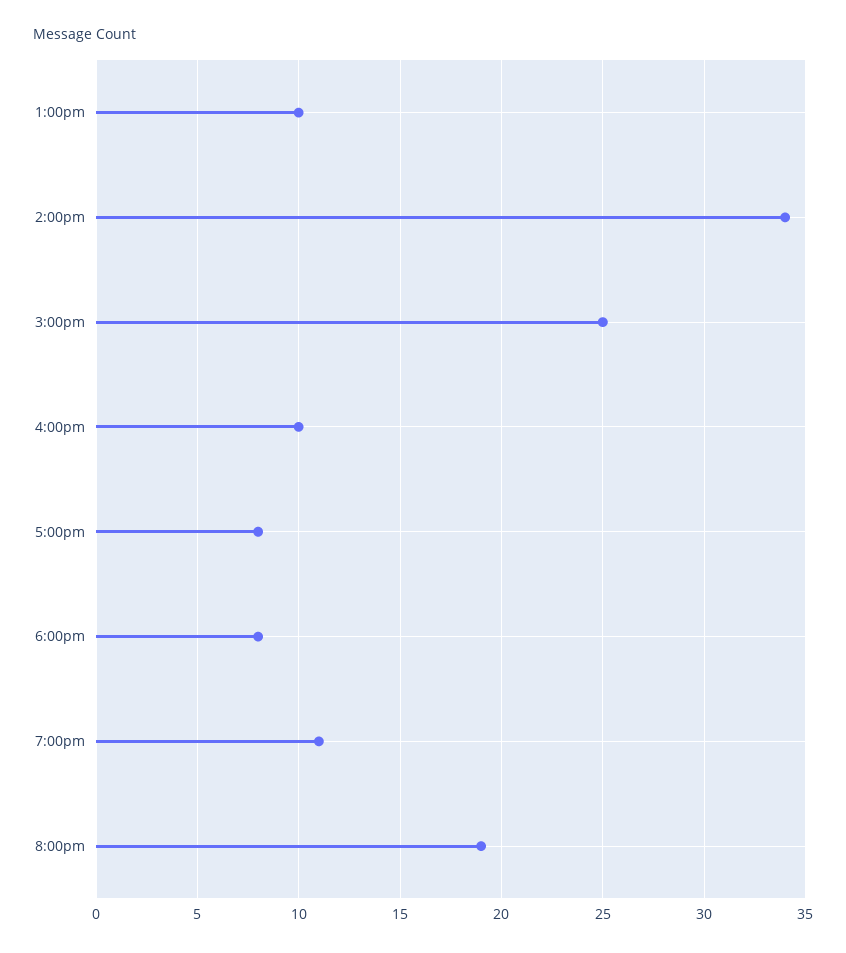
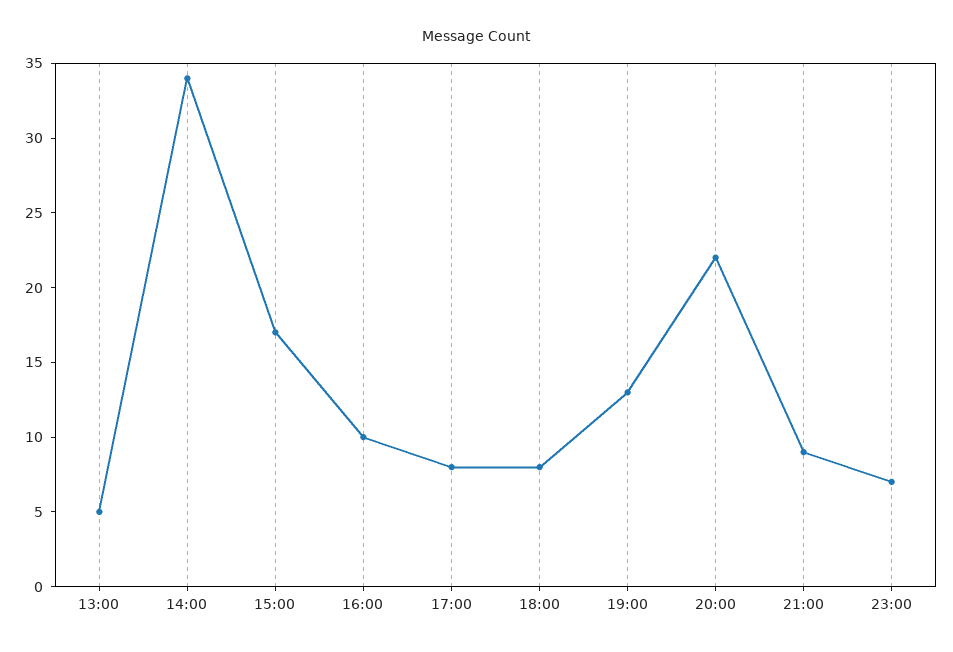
1:00pm: 10 -> 5
3:00pm: 25 -> 17
7:00pm: 11 -> 13
8:00pm: 19 -> 22
21:00: none -> 9
23:00: none -> 7

